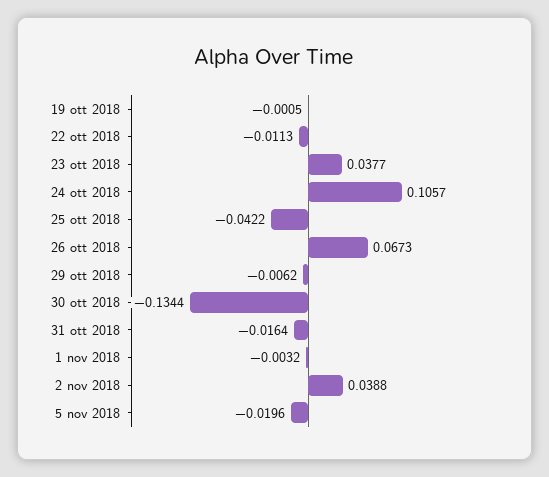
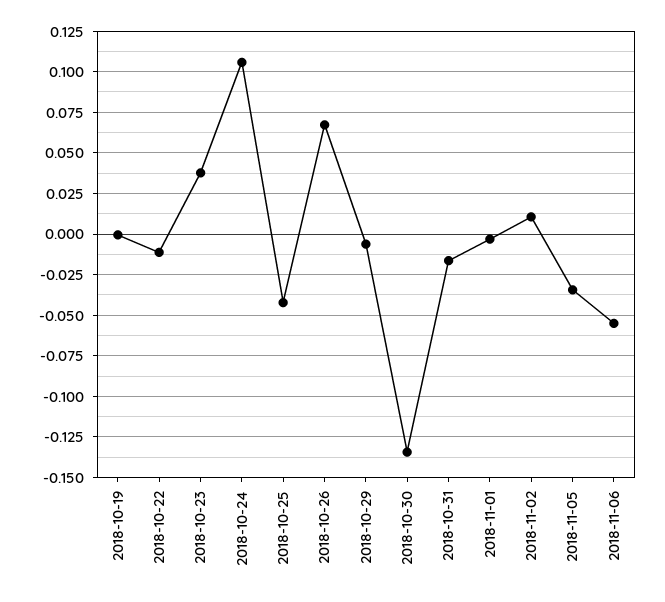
2 nov 2018: 0.0388 -> 0.01
5 nov 2018: -0.0196 -> -0.035
2018-11-06: none -> -0.055

